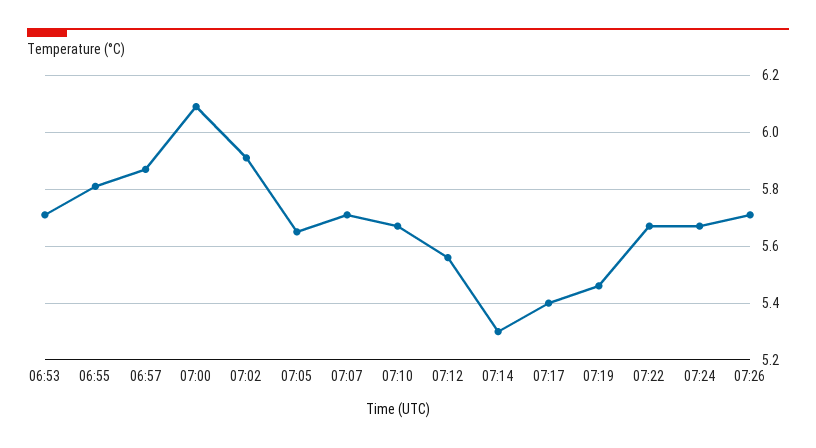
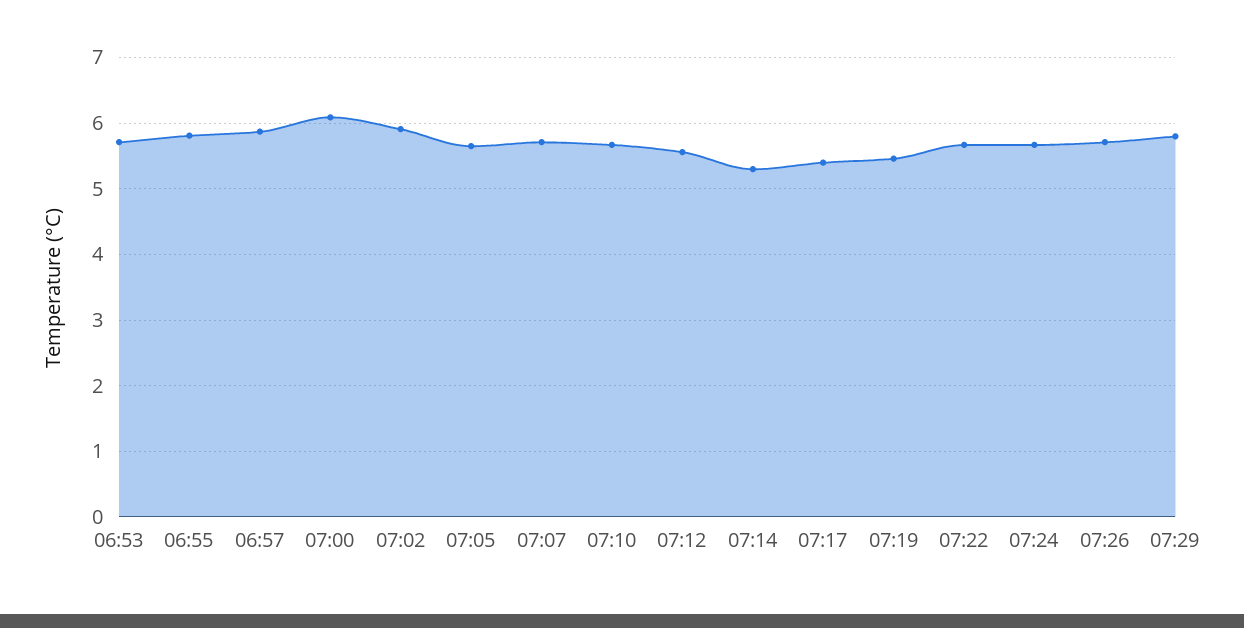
07:29: none -> 5.8

